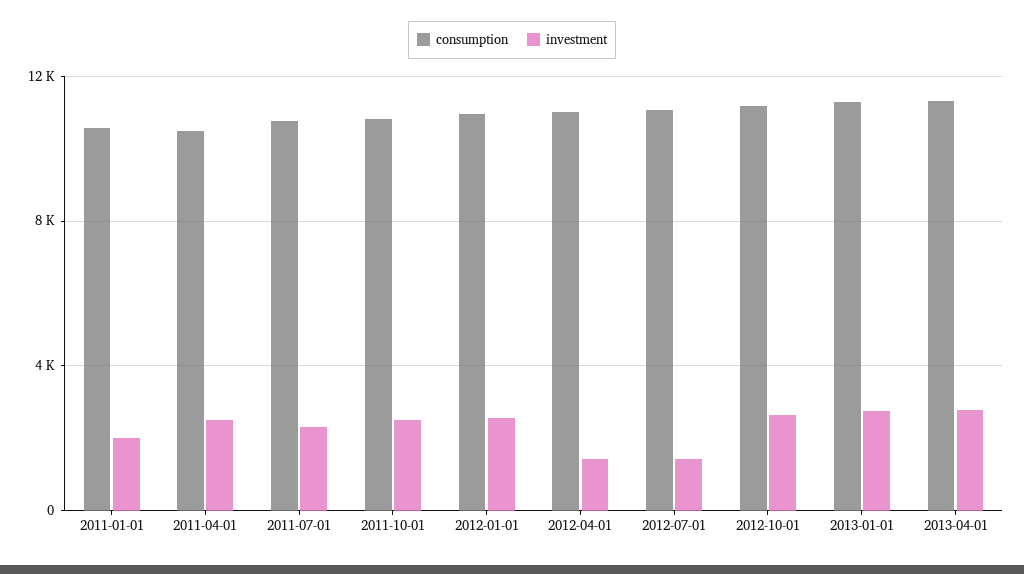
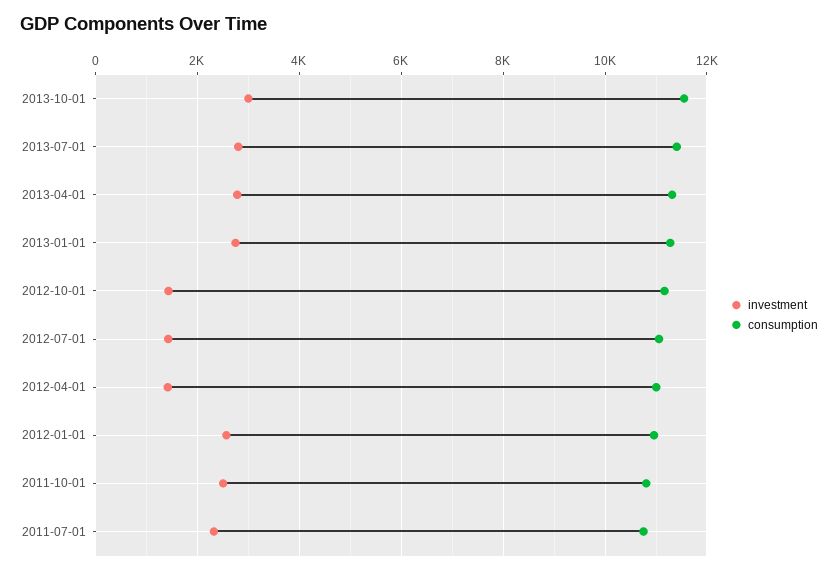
consumption, 2011-01-01: 10500 -> none
investment, 2011-01-01: 2000 -> none
consumption, 2011-04-01: 10500 -> none
investment, 2011-04-01: 2500 -> none
investment, 2012-10-01: 2500 -> 1400
investment, 2013-10-01: none -> 3000
consumption, 2013-10-01: none -> 11600
investment, 2013-07-01: none -> 2800
consumption, 2013-07-01: none -> 11400

